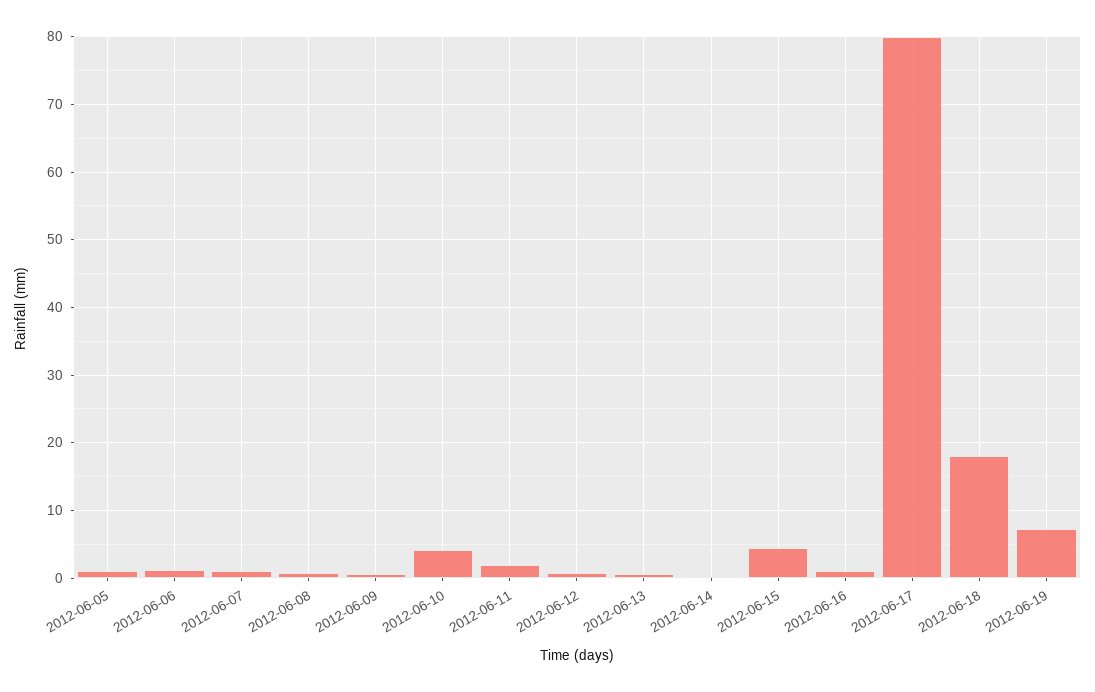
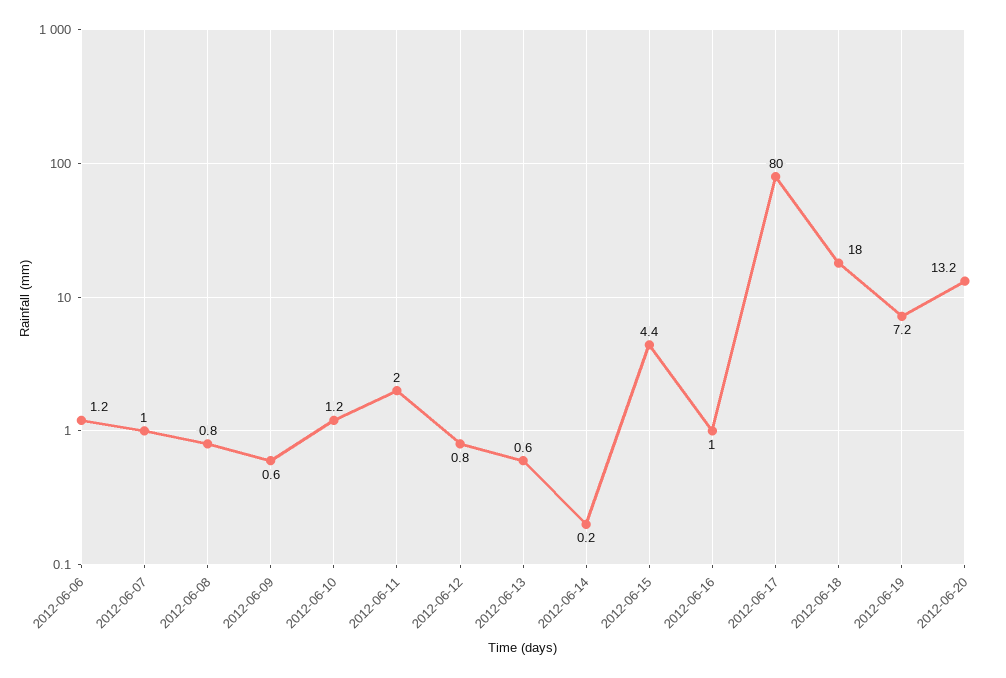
2012-06-05: 1 -> none
2012-06-10: 4 -> 1.2
2012-06-20: none -> 13.2

